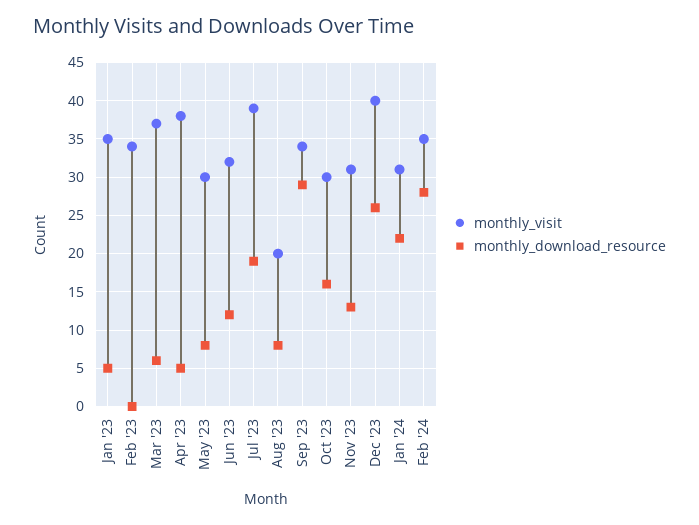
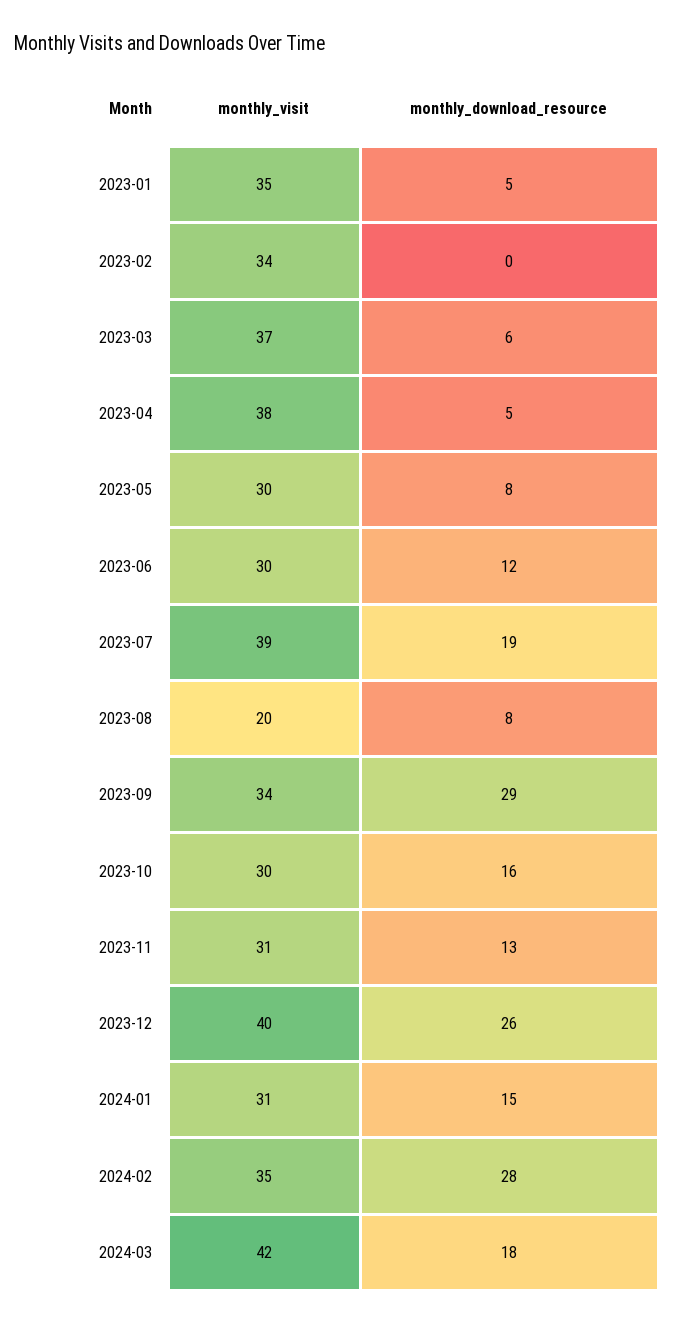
monthly_visit, Jun '23: 32 -> 30
monthly_download_resource, Jan '24: 22 -> 15
monthly_visit, 2024-03: none -> 42
monthly_download_resource, 2024-03: none -> 18

